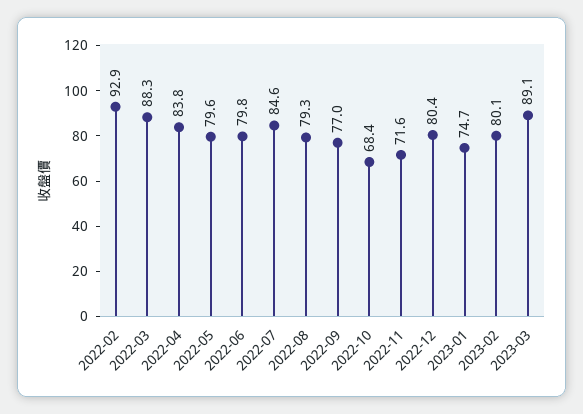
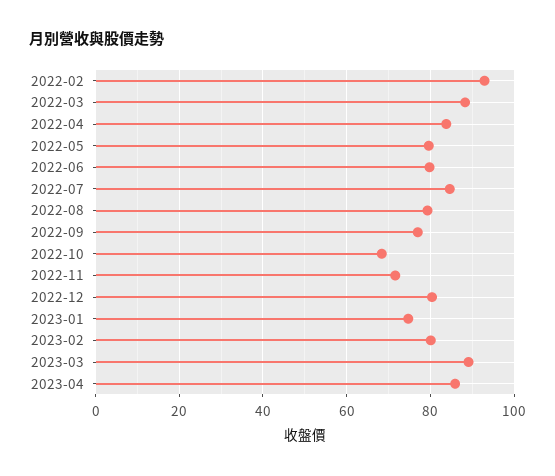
2023-04: none -> 86

